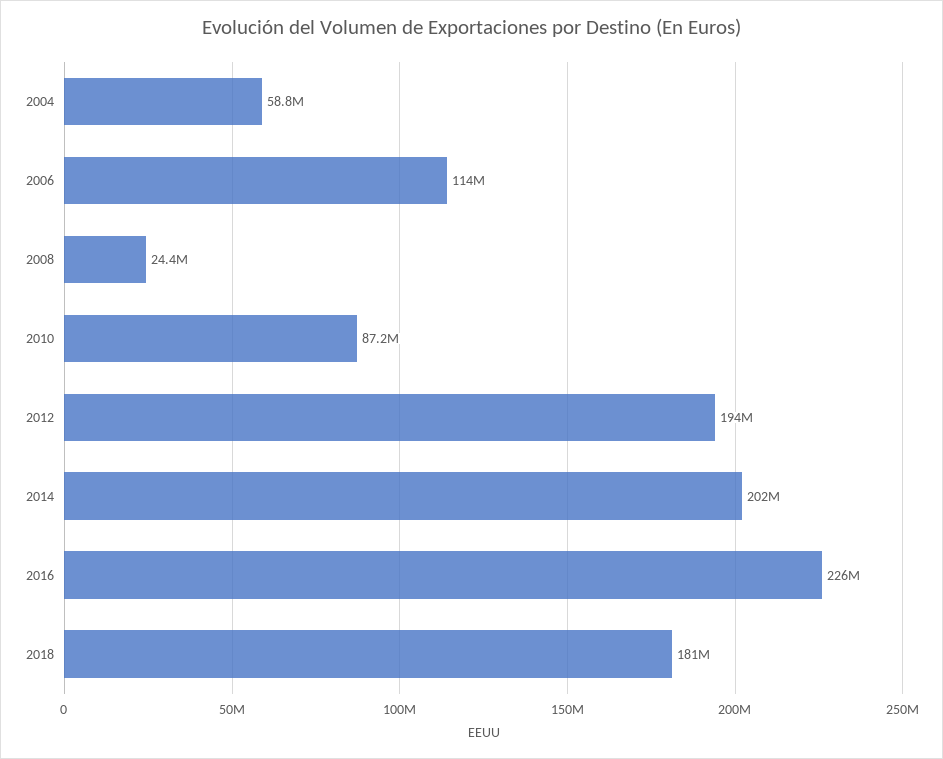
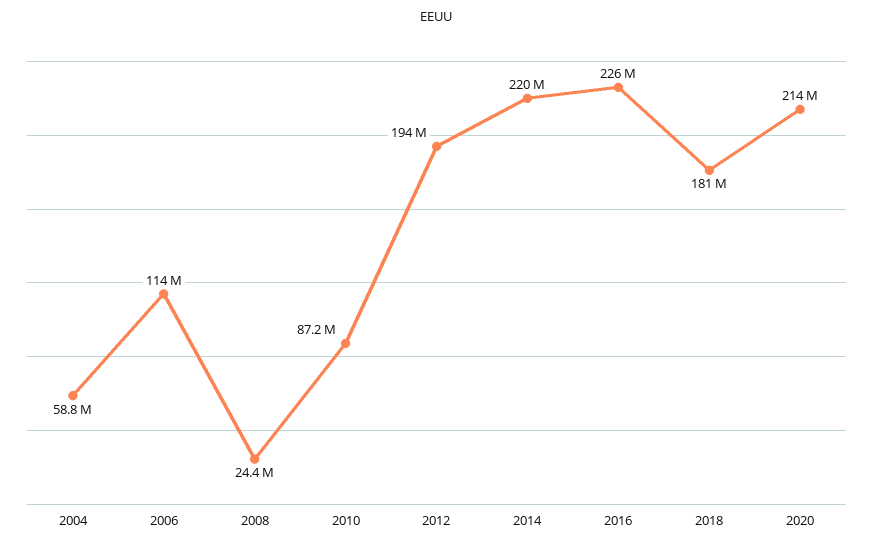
2014: 202000000 -> 220000000
2020: none -> 214000000

